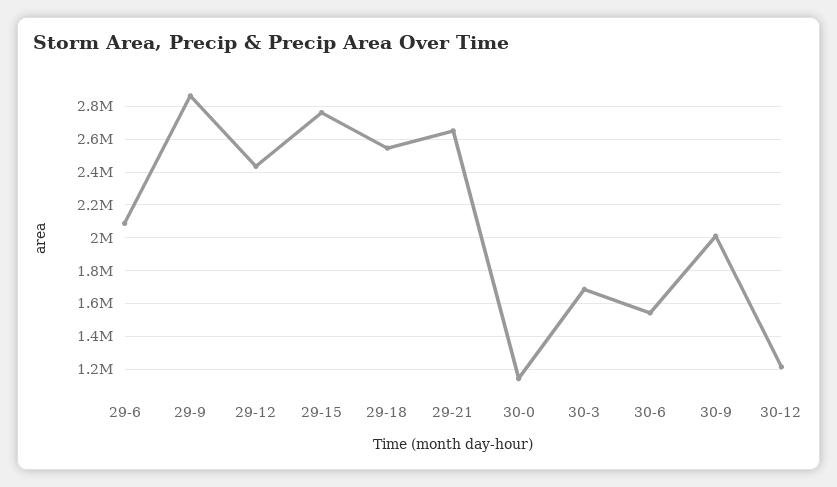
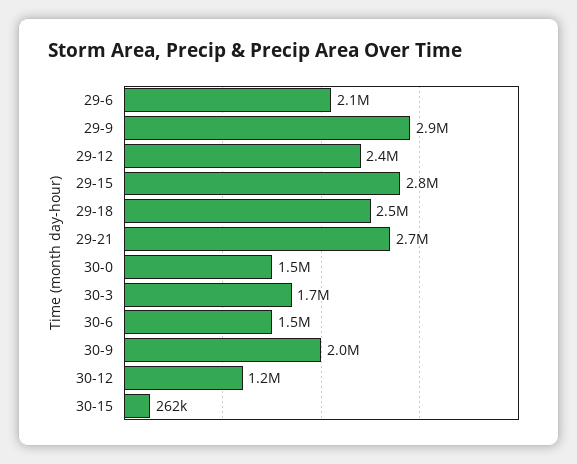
30-0: 1150000 -> 1500000
30-15: none -> 262000

